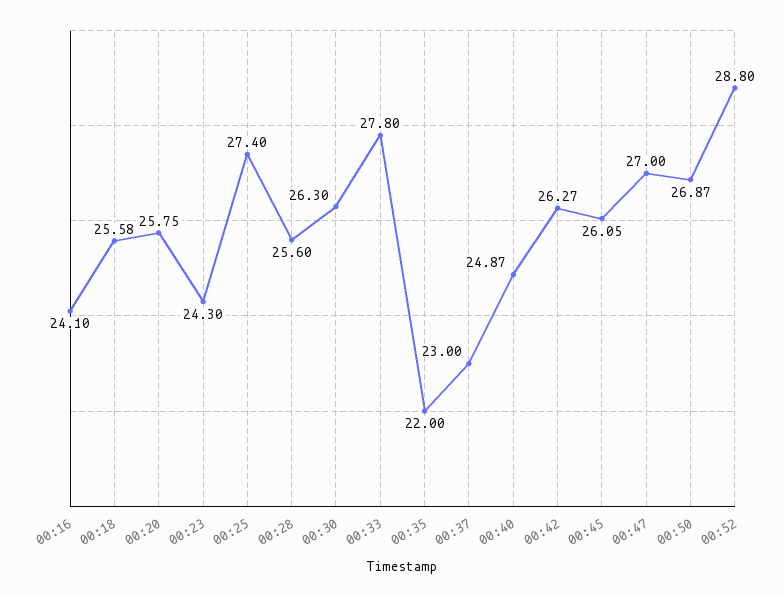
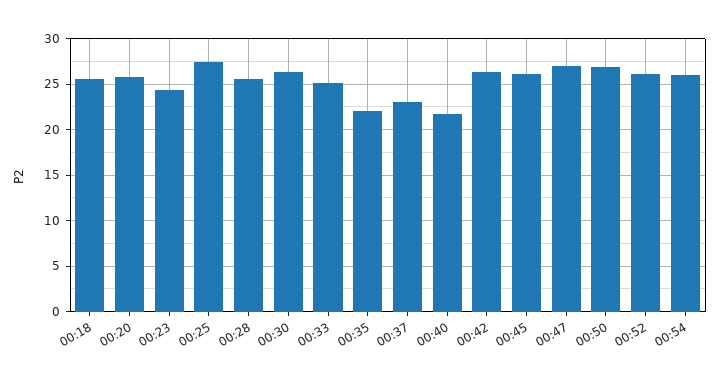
00:16: 24.1 -> none
00:33: 27.8 -> 25
00:40: 24.87 -> 22
00:52: 28.8 -> 26
00:54: none -> 26

